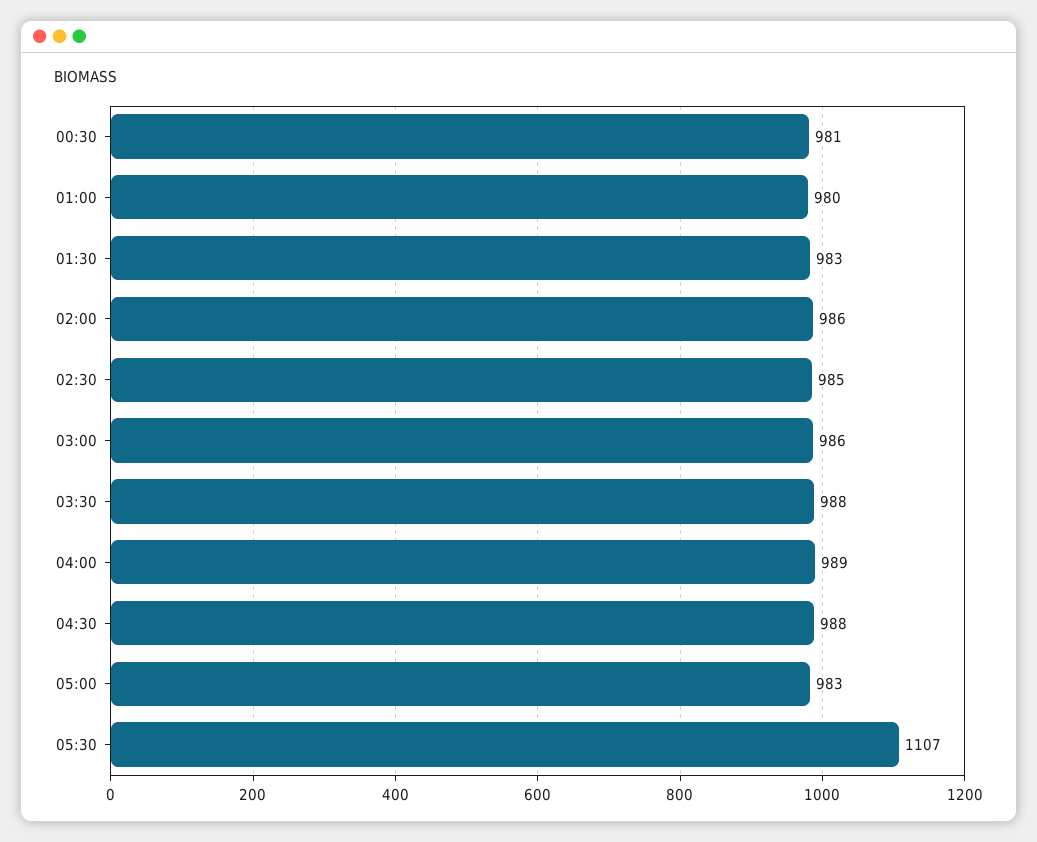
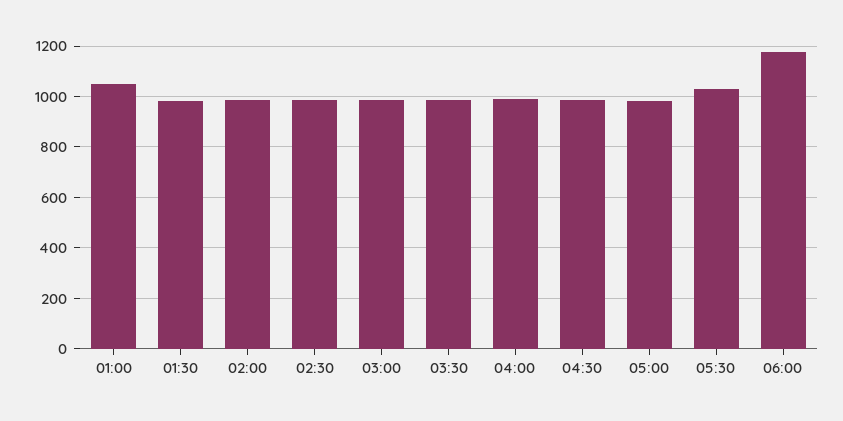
00:30: 981 -> none
01:00: 980 -> 1050
05:30: 1107 -> 1025
06:00: none -> 1175

